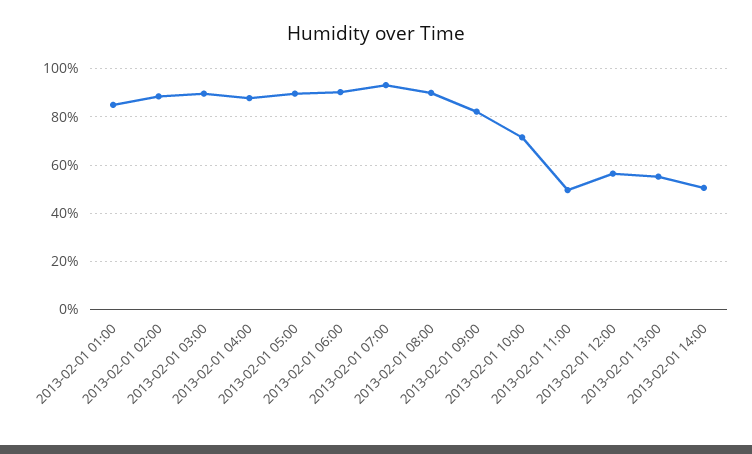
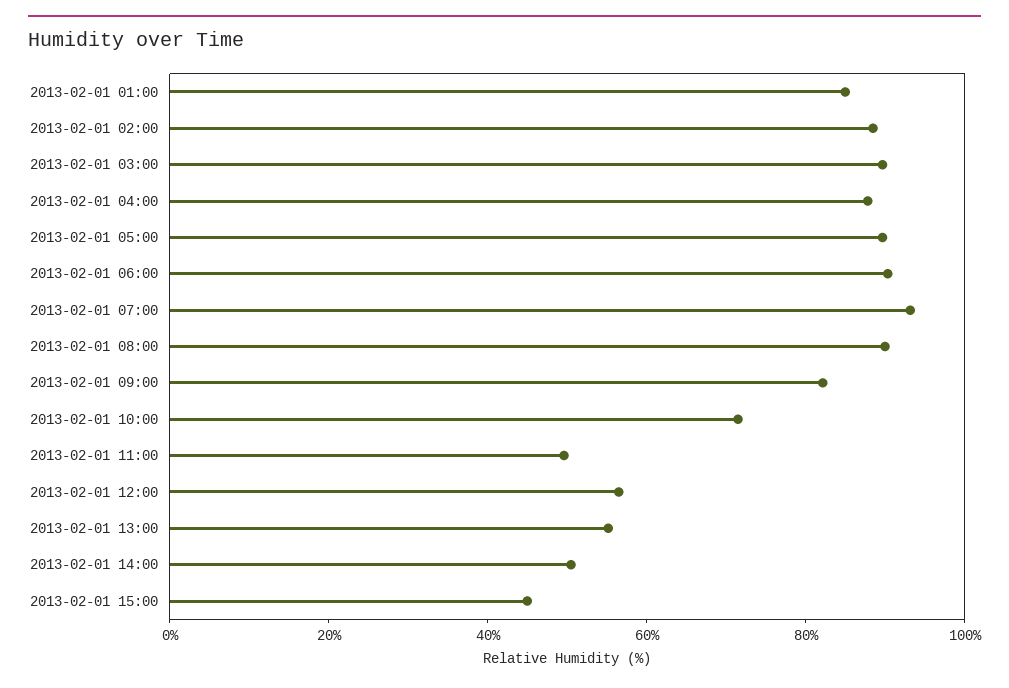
2013-02-01 15:00: none -> 45

